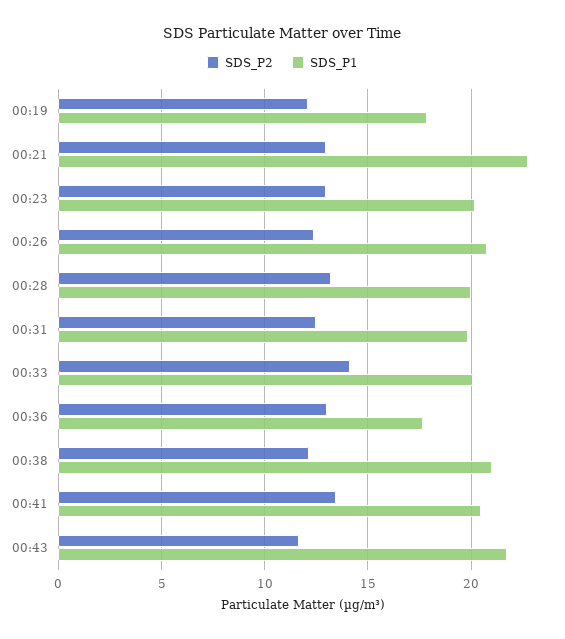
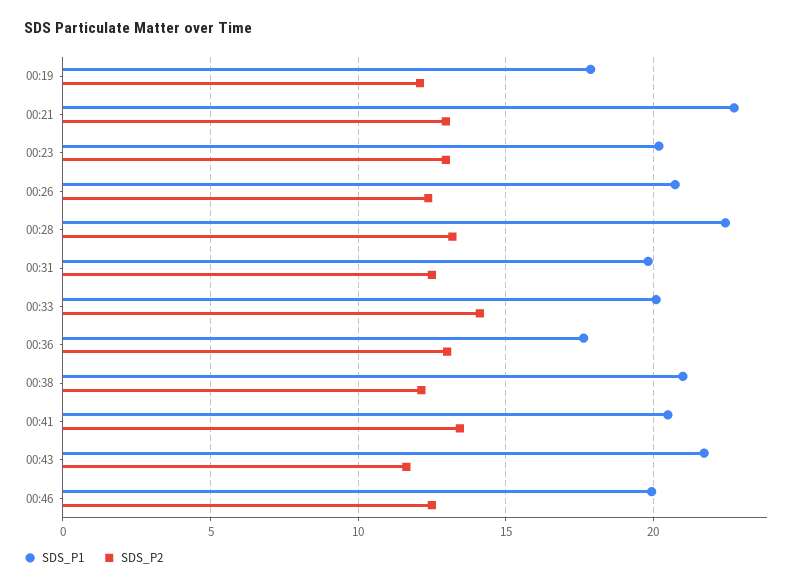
SDS_P1, 00:28: 20 -> 22.5
SDS_P1, 00:46: none -> 20
SDS_P2, 00:46: none -> 12.5

